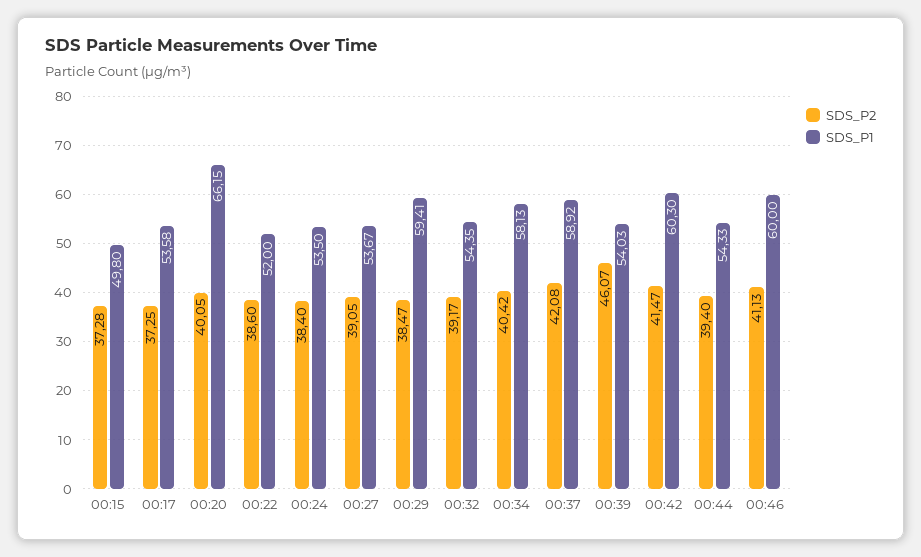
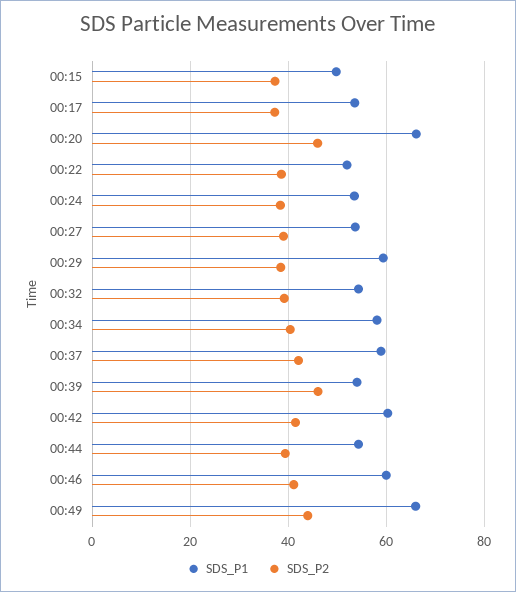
SDS_P2, 00:20: 40.05 -> 46
SDS_P1, 00:49: none -> 66
SDS_P2, 00:49: none -> 44

